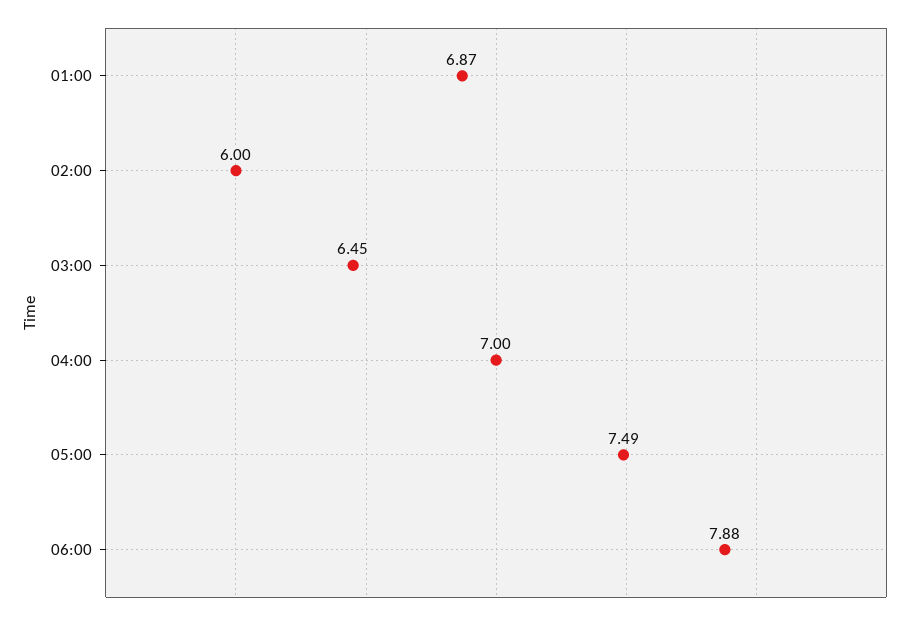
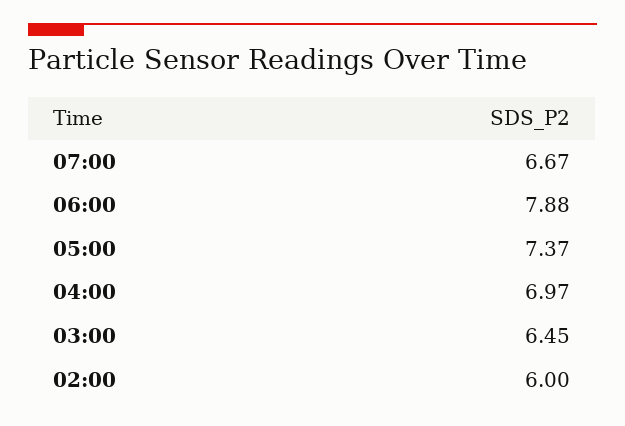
01:00: 6.87 -> none
04:00: 7 -> 6.97
05:00: 7.49 -> 7.37
07:00: none -> 6.67

